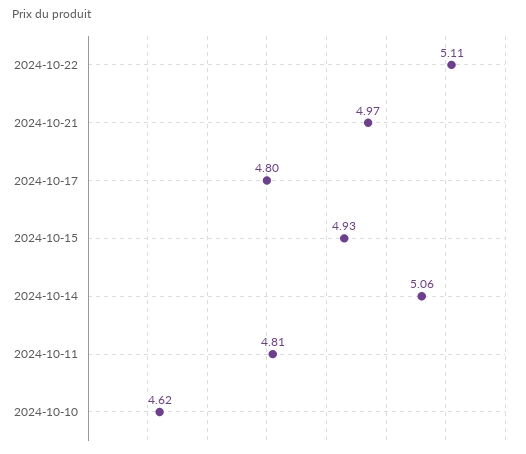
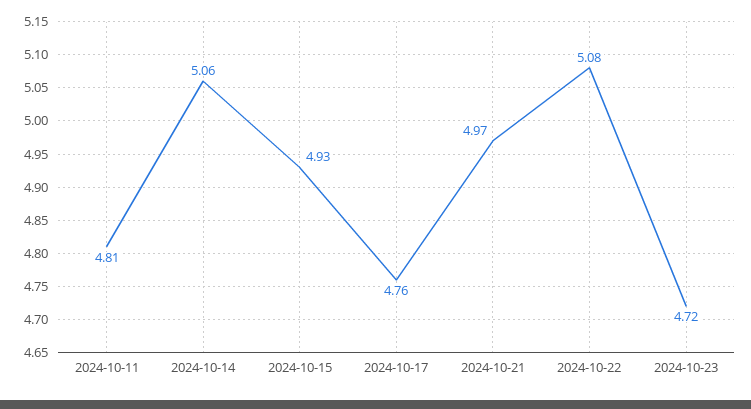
2024-10-22: 5.11 -> 5.08
2024-10-17: 4.8 -> 4.76
2024-10-10: 4.62 -> none
2024-10-23: none -> 4.72

